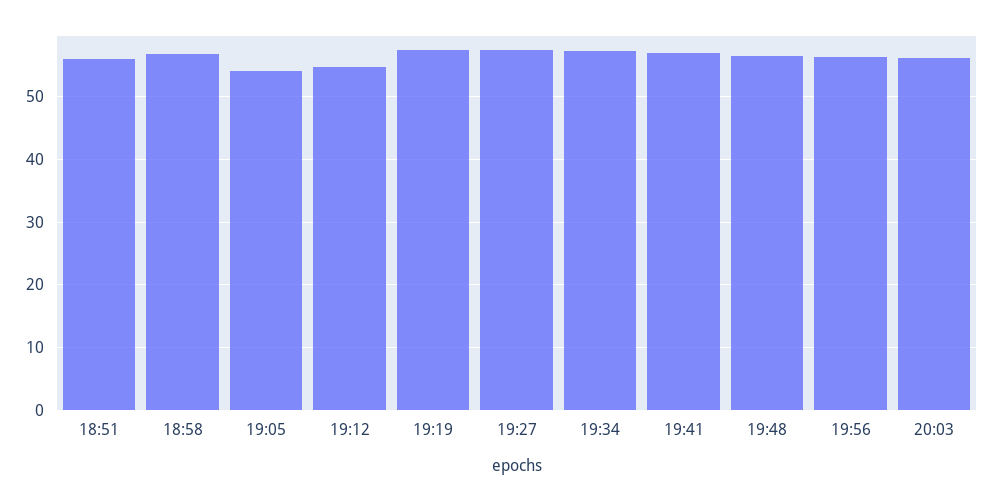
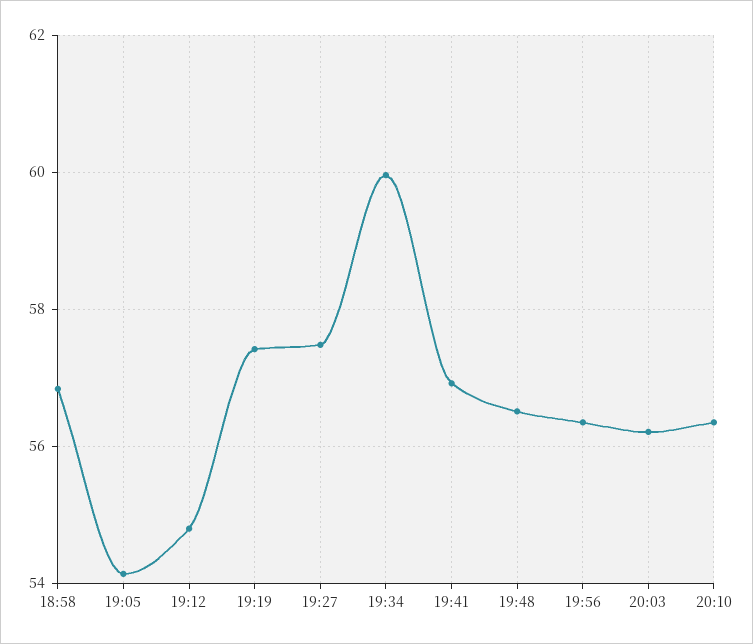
18:51: 56 -> none
19:34: 57 -> 60
20:10: none -> 56.4

